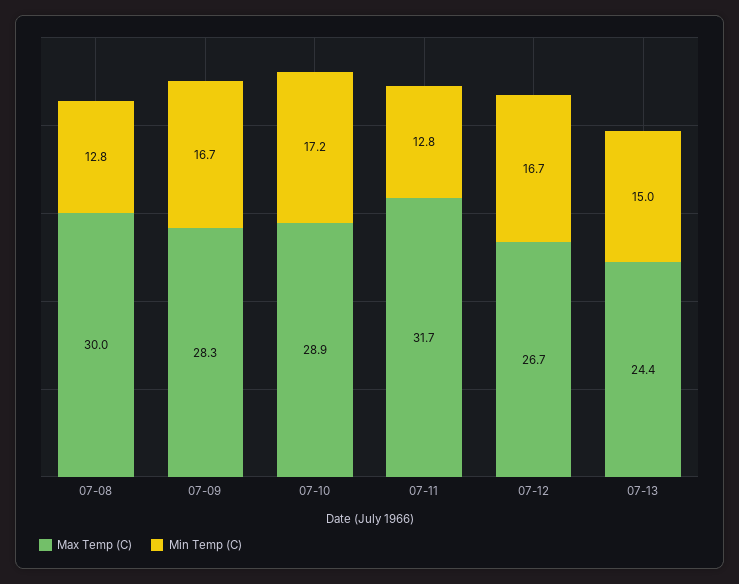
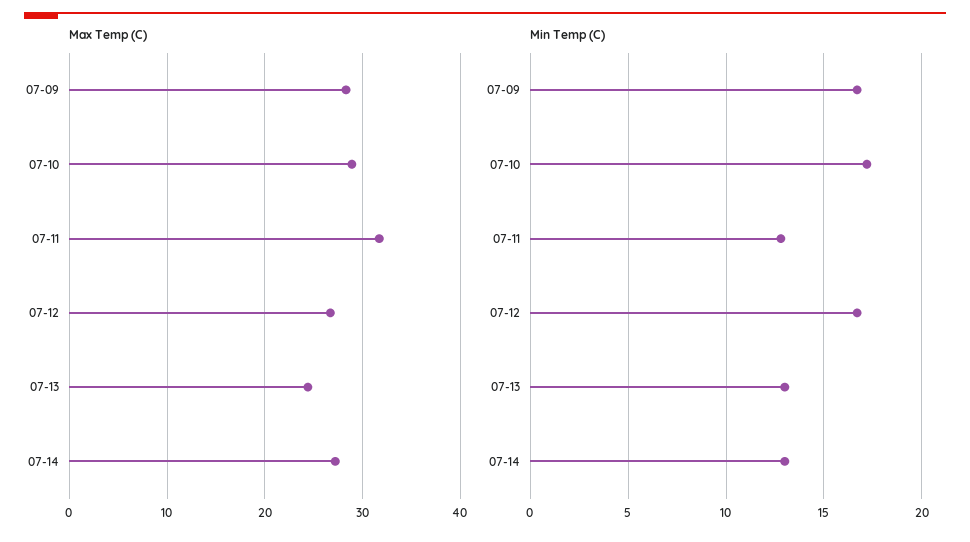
Max Temp (C), 07-08: 30 -> none
Min Temp (C), 07-08: 12.8 -> none
Min Temp (C), 07-13: 15 -> 13
Max Temp (C), 07-14: none -> 27
Min Temp (C), 07-14: none -> 13

